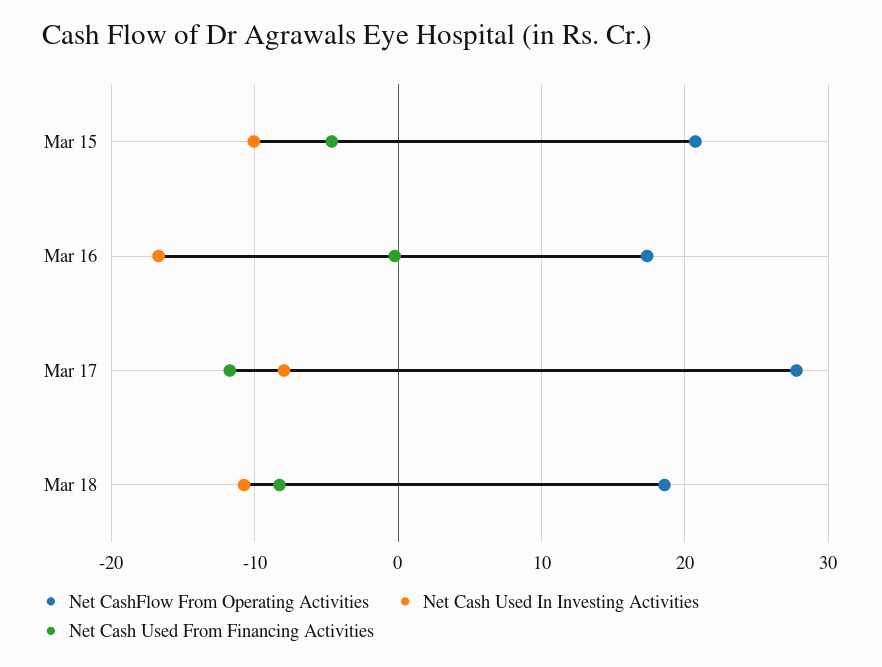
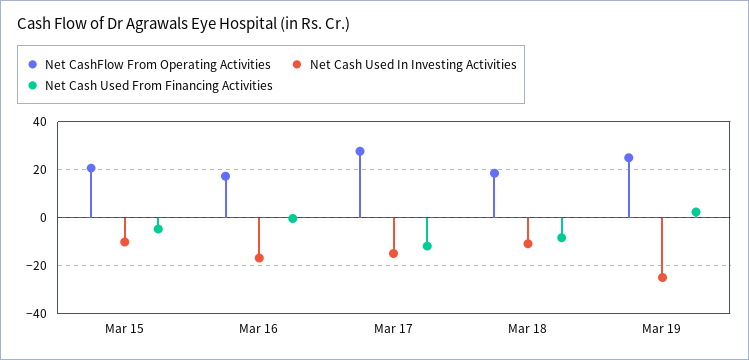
Net Cash Used In Investing Activities, Mar 17: -8 -> -15
Net CashFlow From Operating Activities, Mar 19: none -> 25
Net Cash Used In Investing Activities, Mar 19: none -> -25
Net Cash Used From Financing Activities, Mar 19: none -> 2.5

